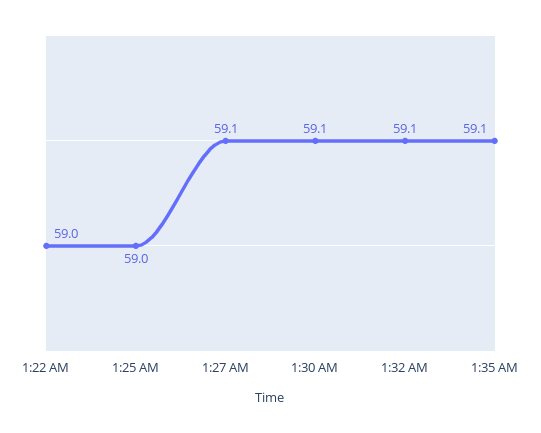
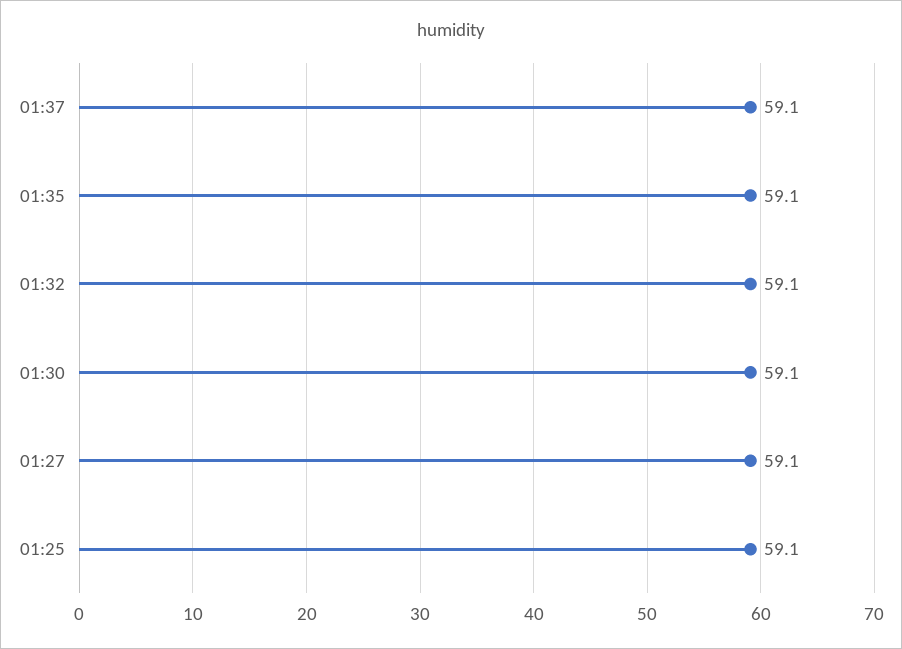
1:22 AM: 59 -> none
1:25 AM: 59 -> 59.1
01:37: none -> 59.1

